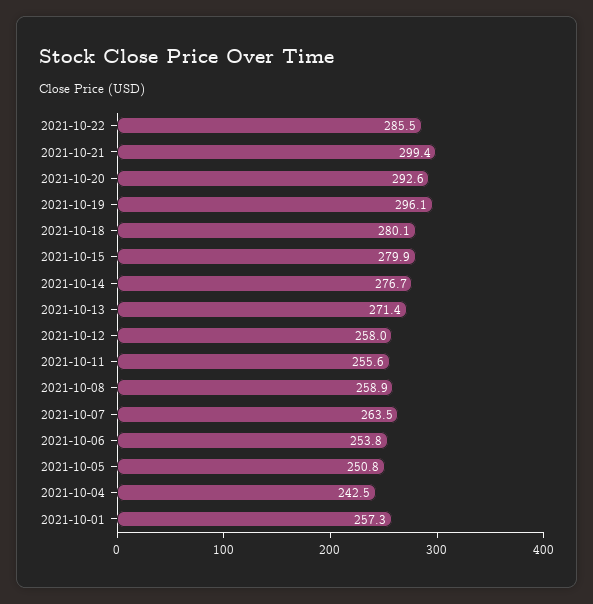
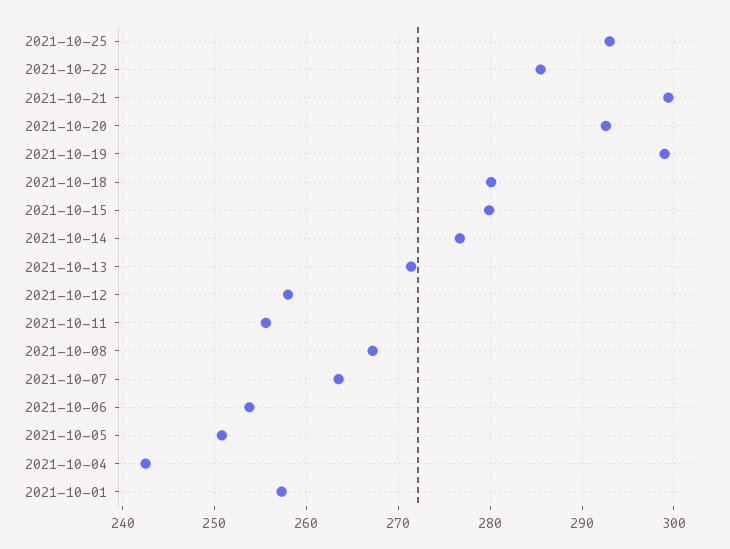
2021-10-19: 296.1 -> 299
2021-10-08: 258.9 -> 267
2021-10-25: none -> 293

